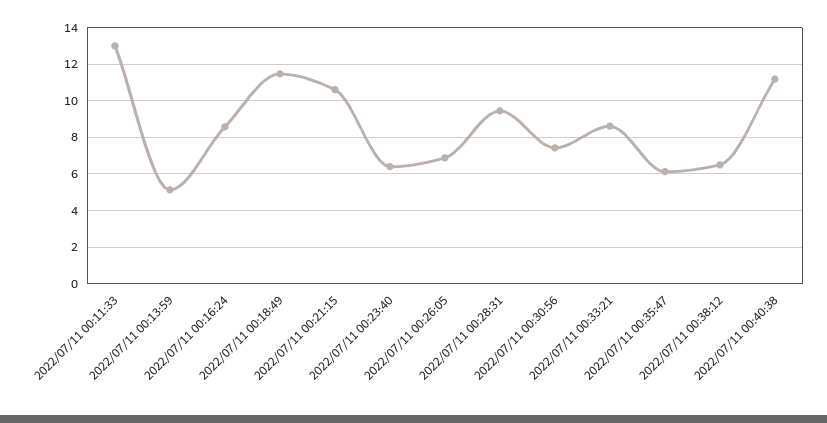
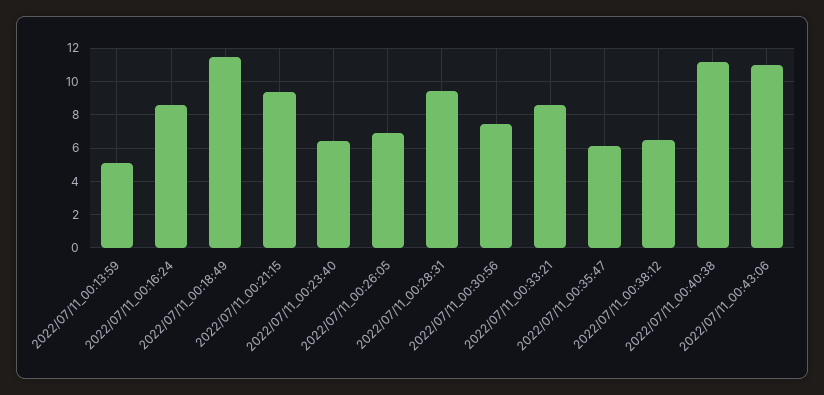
2022/07/11 00:11:33: 13 -> none
2022/07/11 00:21:15: 10.5 -> 9.5
2022/07/11_00:43:06: none -> 11

